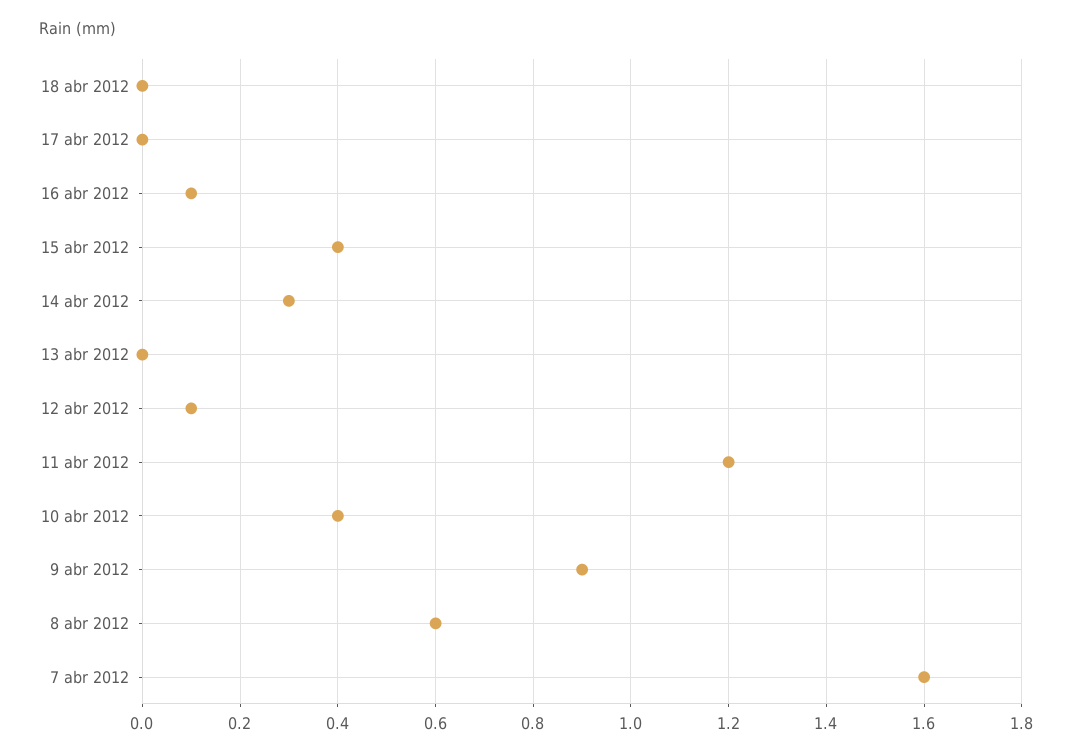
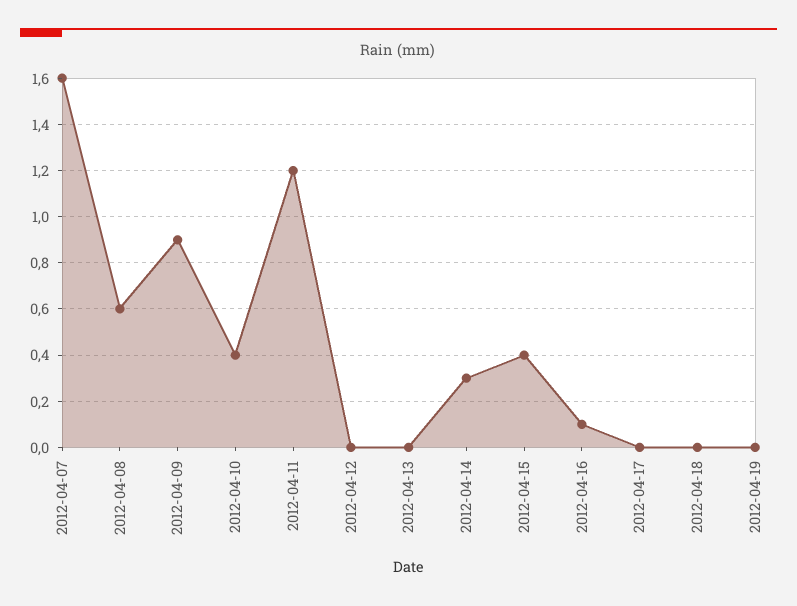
12 abr 2012: 0.1 -> 0
2012-04-19: none -> 0

